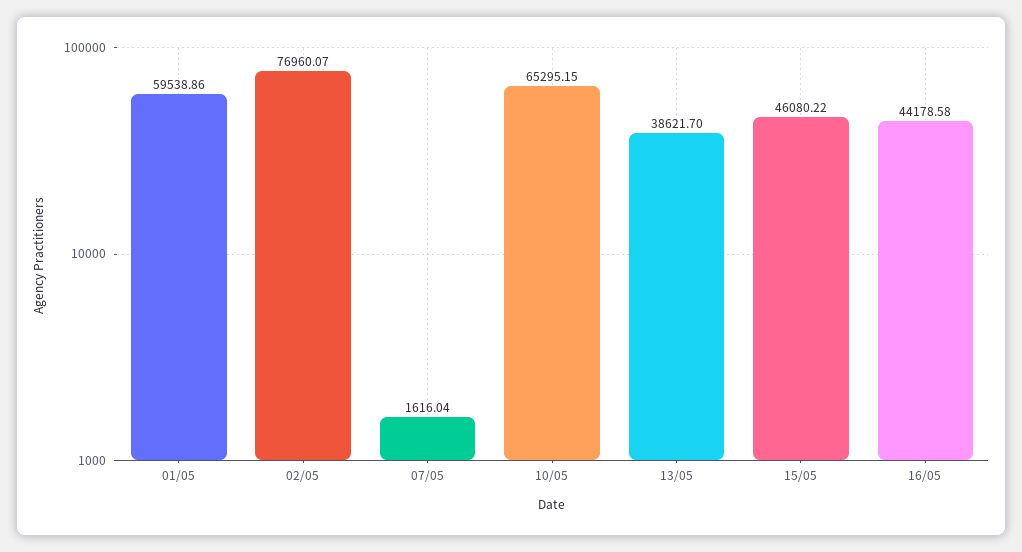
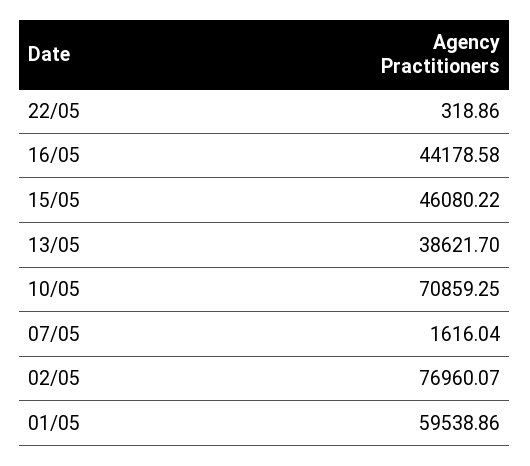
10/05: 65295.15 -> 70859.25
22/05: none -> 318.86

